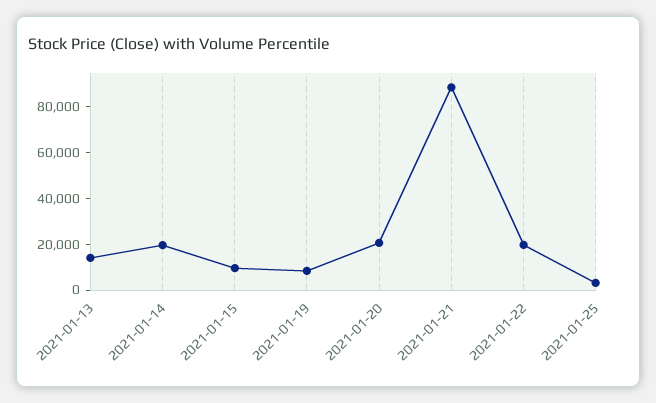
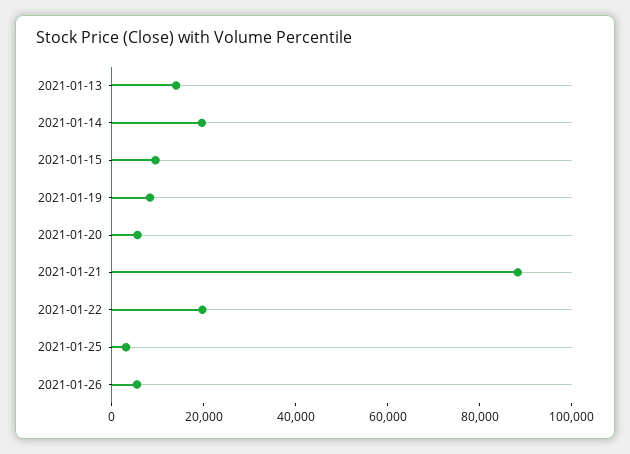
2021-01-20: 20000 -> 5000
2021-01-26: none -> 5000

